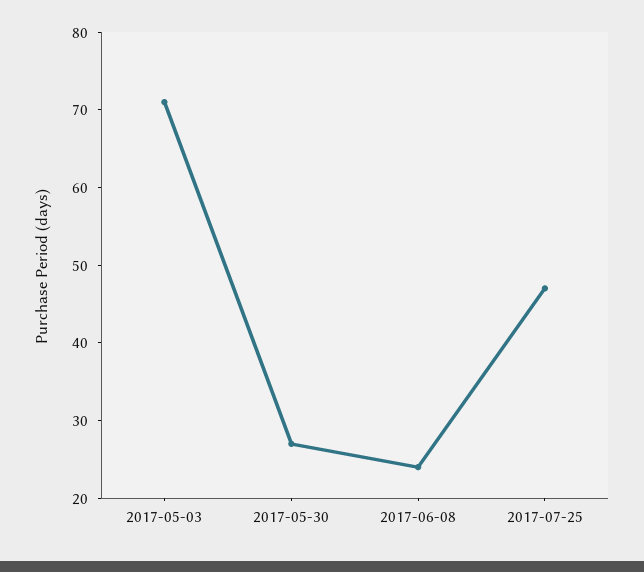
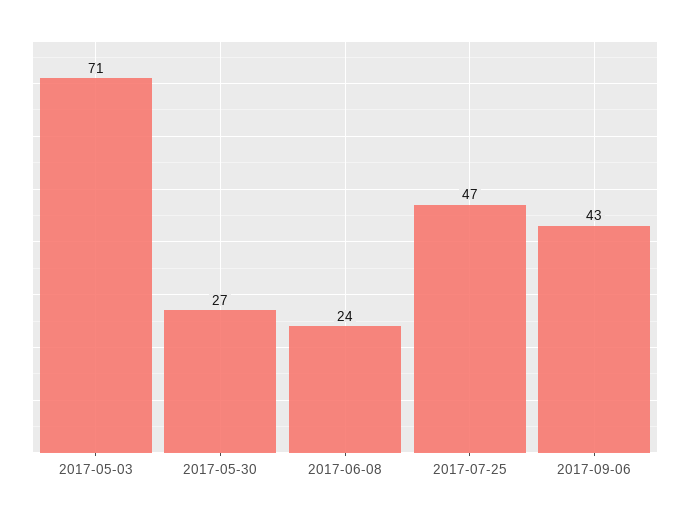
2017-09-06: none -> 43

